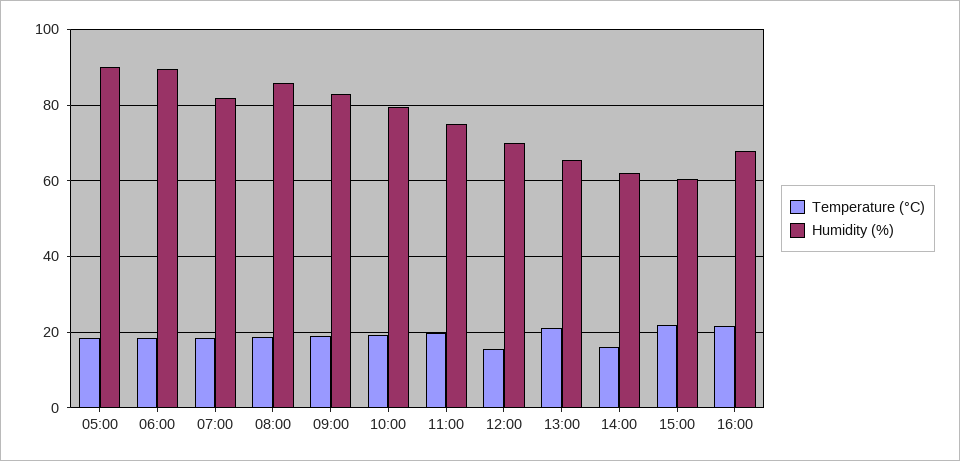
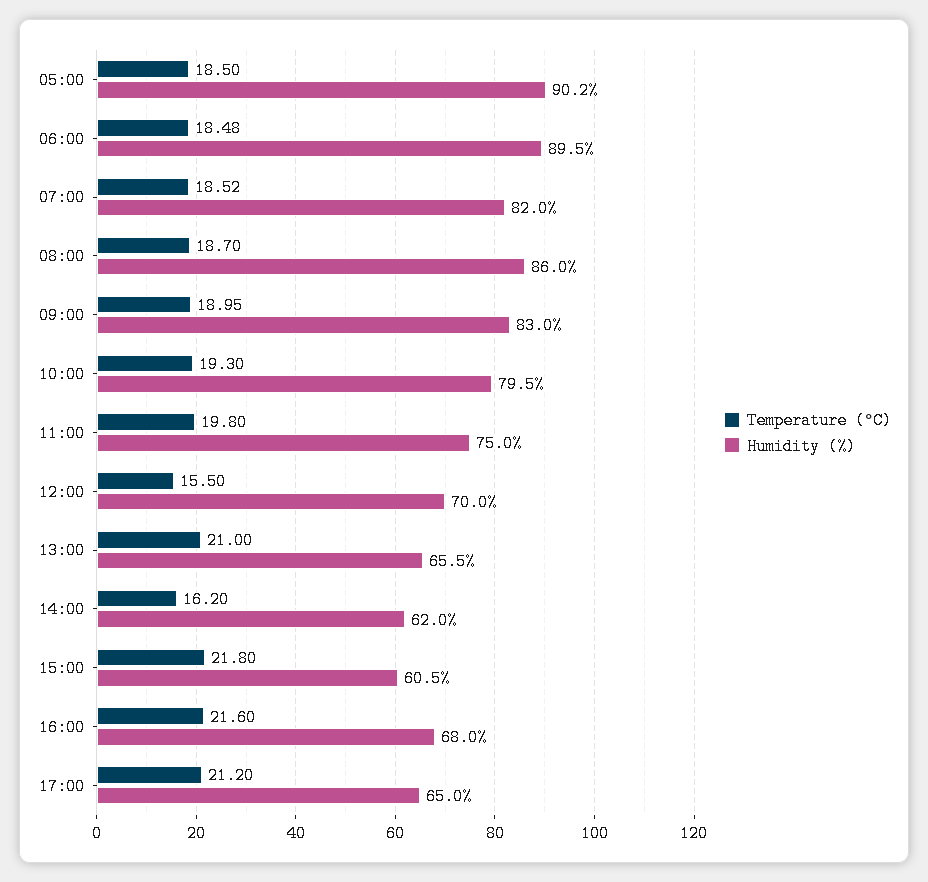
Temperature (°C), 17:00: none -> 21.2
Humidity (%), 17:00: none -> 65

